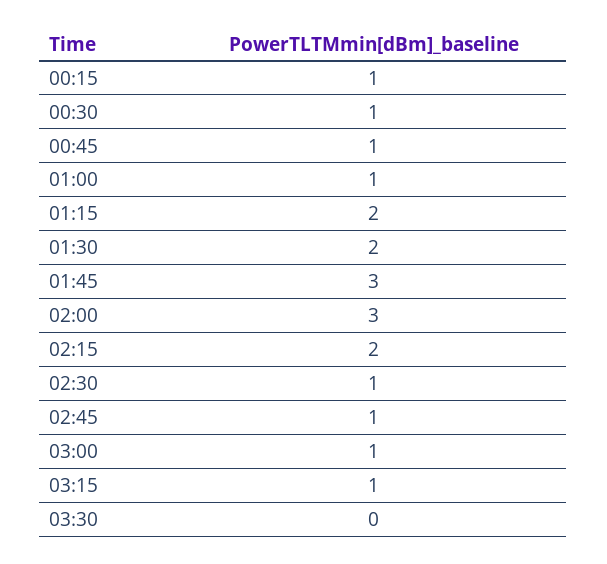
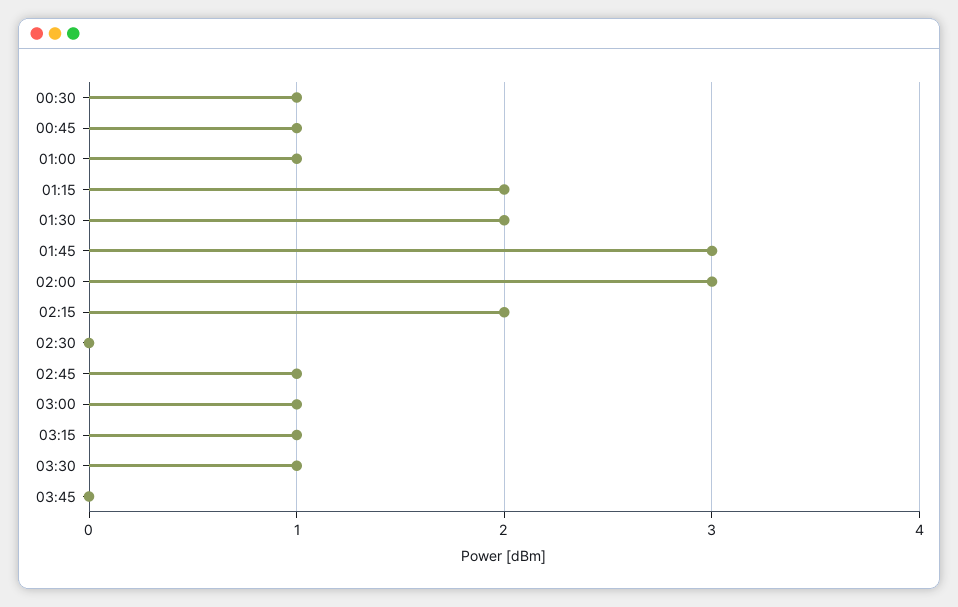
00:15: 1 -> none
02:30: 1 -> 0
03:30: 0 -> 1
03:45: none -> 0

